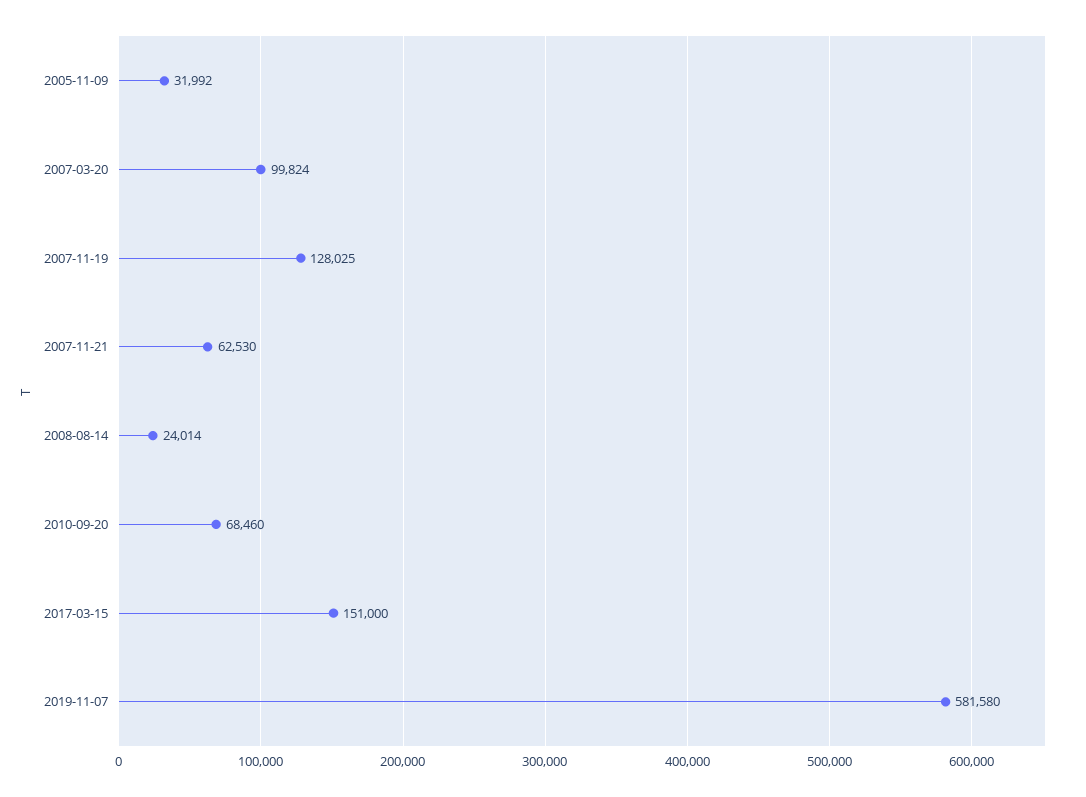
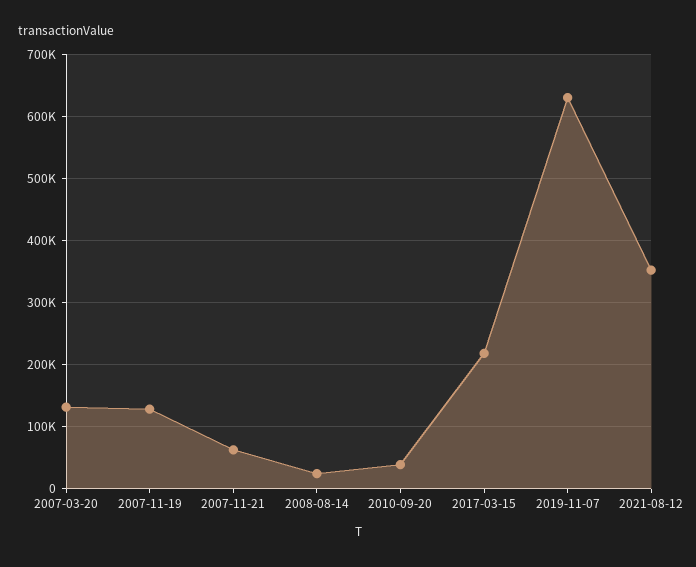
2005-11-09: 31992 -> none
2007-03-20: 99824 -> 130000
2010-09-20: 68460 -> 40000
2017-03-15: 151000 -> 220000
2019-11-07: 581580 -> 630000
2021-08-12: none -> 350000

